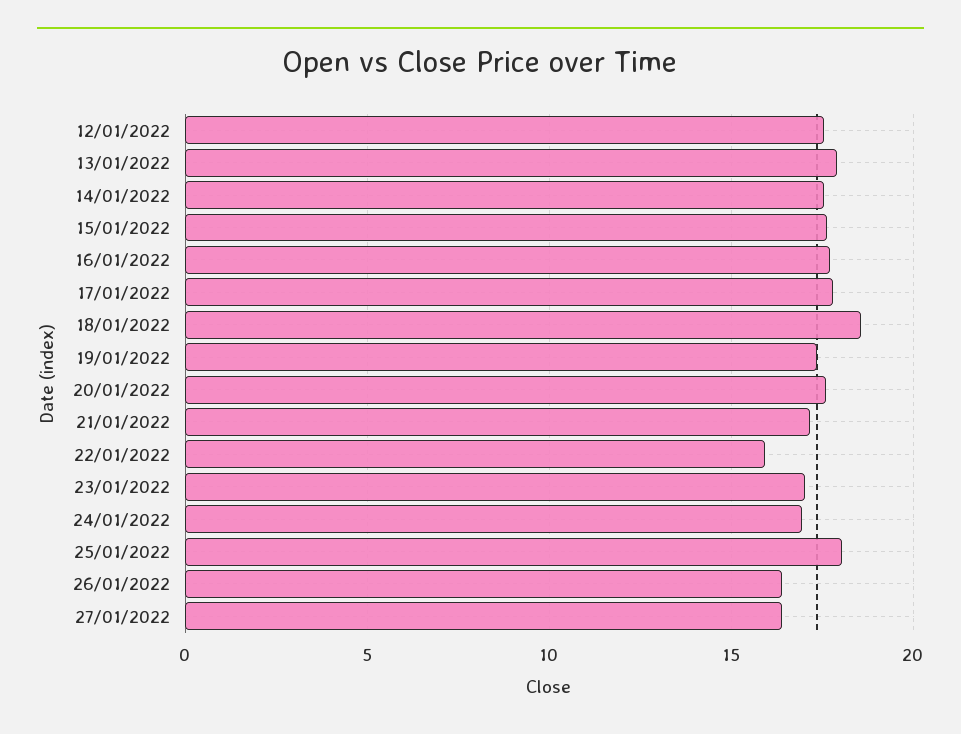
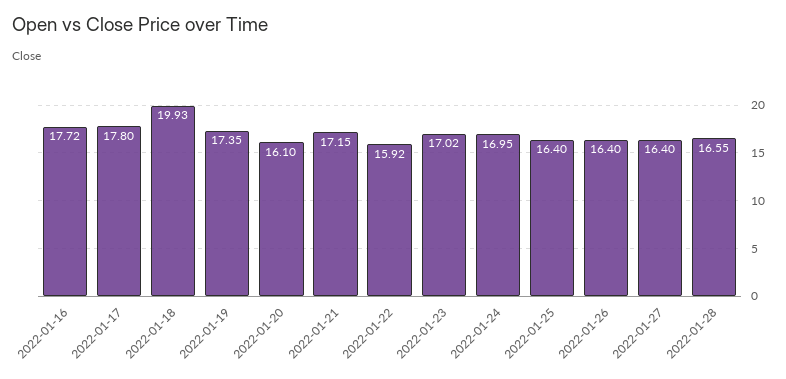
12/01/2022: 17.5 -> none
13/01/2022: 18 -> none
14/01/2022: 17.5 -> none
15/01/2022: 17.5 -> none
18/01/2022: 18.5 -> 19.93
20/01/2022: 17.5 -> 16.1
25/01/2022: 18 -> 16.4
2022-01-28: none -> 16.55

